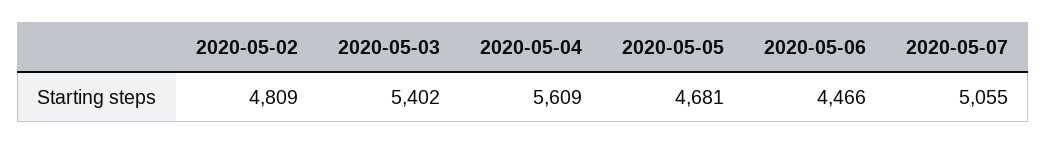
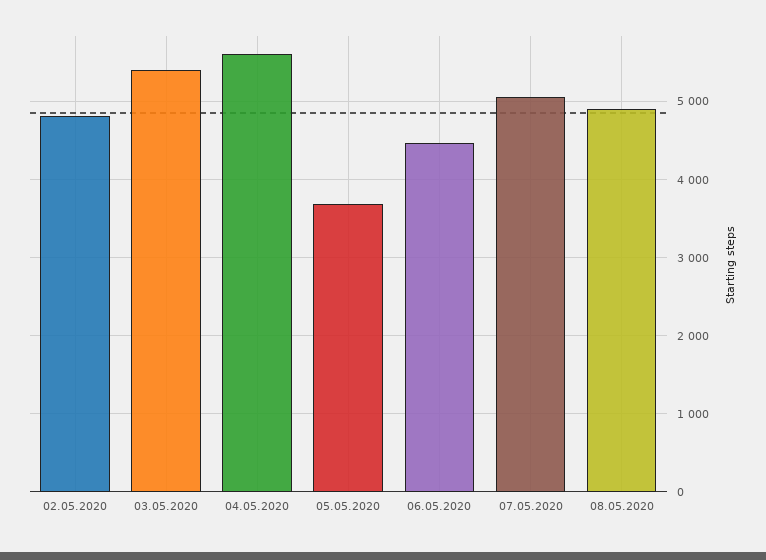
2020-05-05: 4681 -> 3700
08.05.2020: none -> 4900

